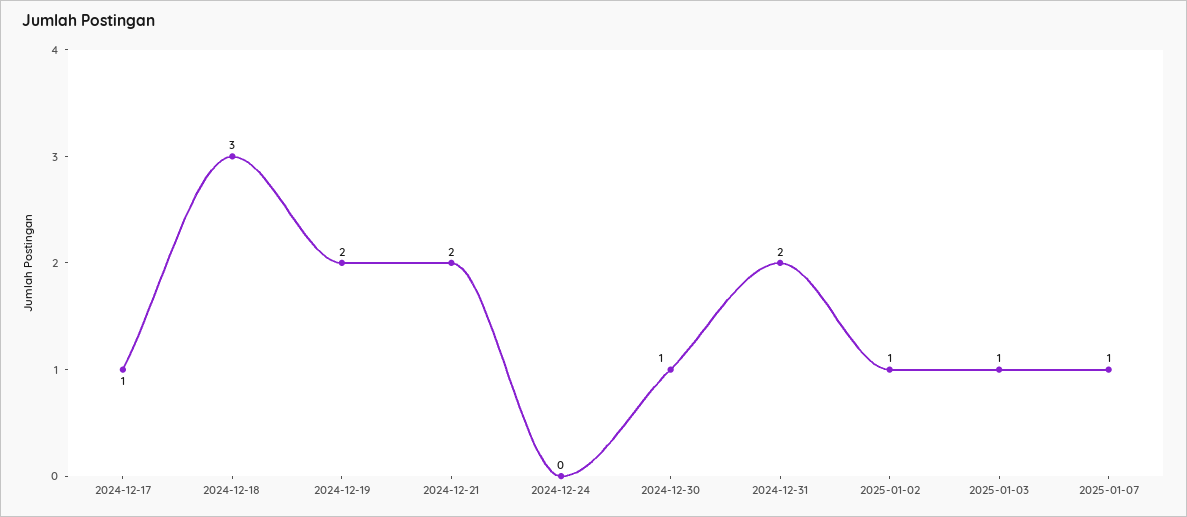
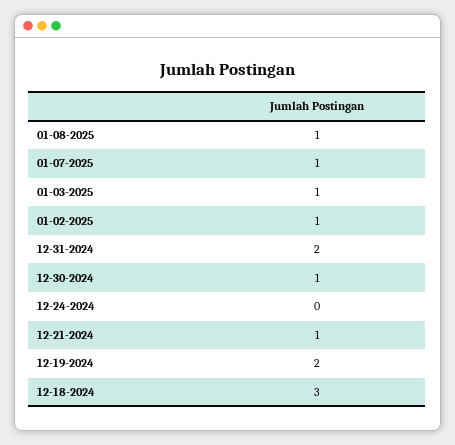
2024-12-17: 1 -> none
2024-12-21: 2 -> 1
01-08-2025: none -> 1

